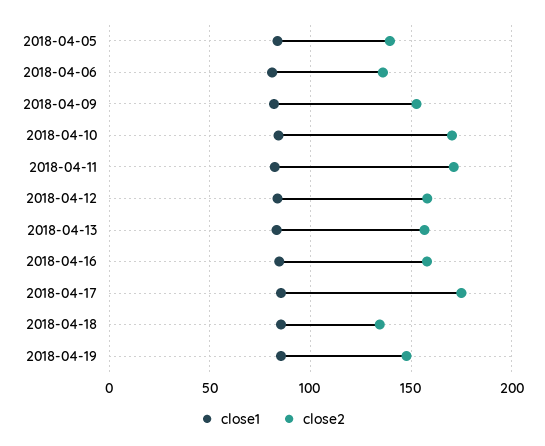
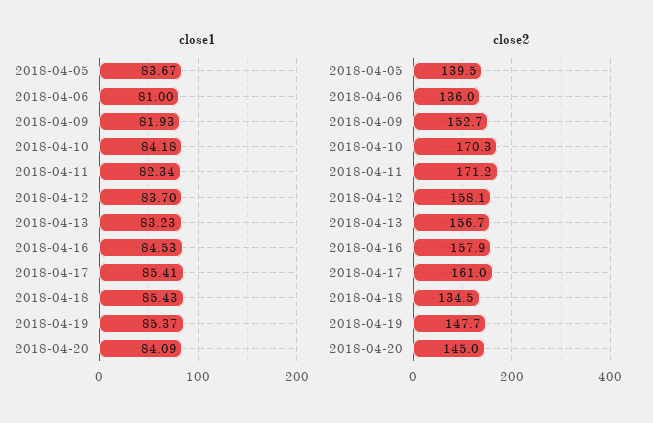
close2, 2018-04-17: 175 -> 161
close1, 2018-04-20: none -> 84.09
close2, 2018-04-20: none -> 145

